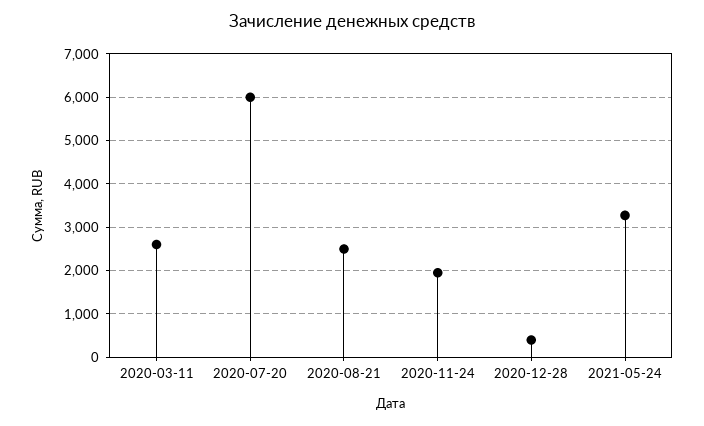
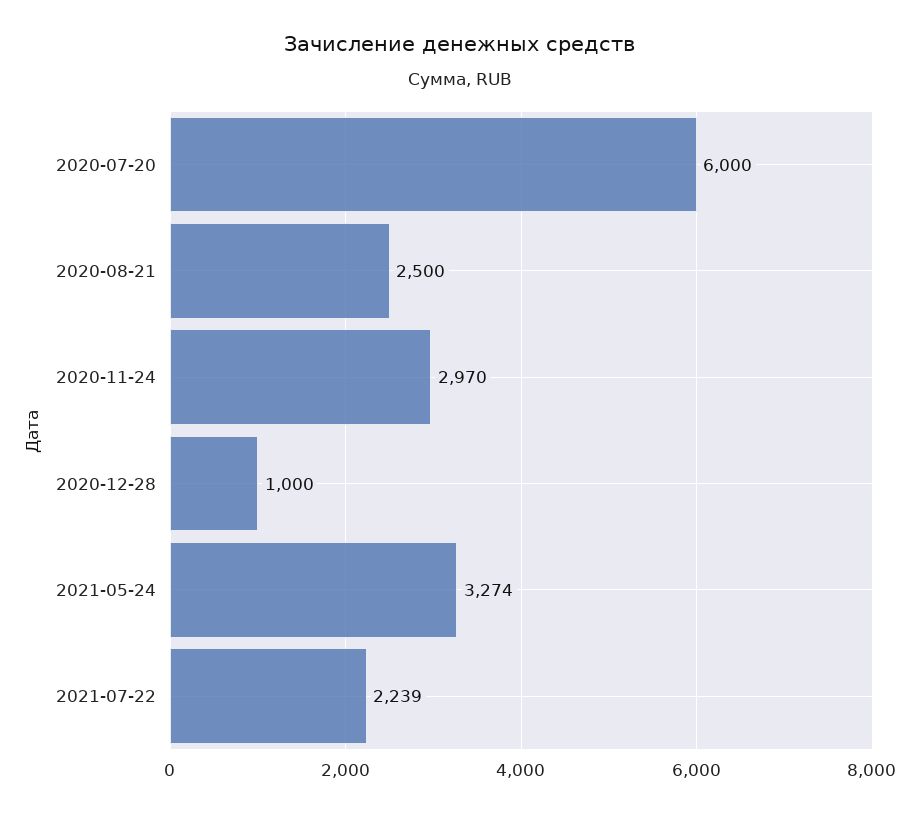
2020-03-11: 2600 -> none
2020-11-24: 2000 -> 2970
2020-12-28: 400 -> 1000
2021-07-22: none -> 2239

